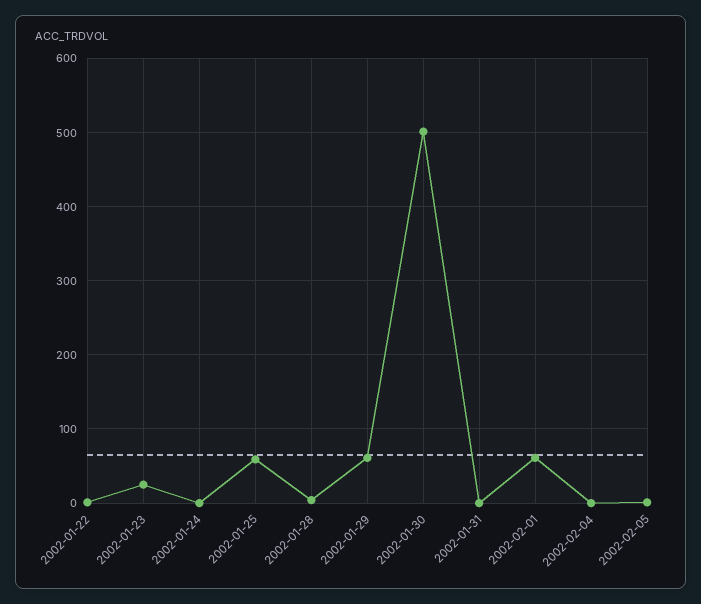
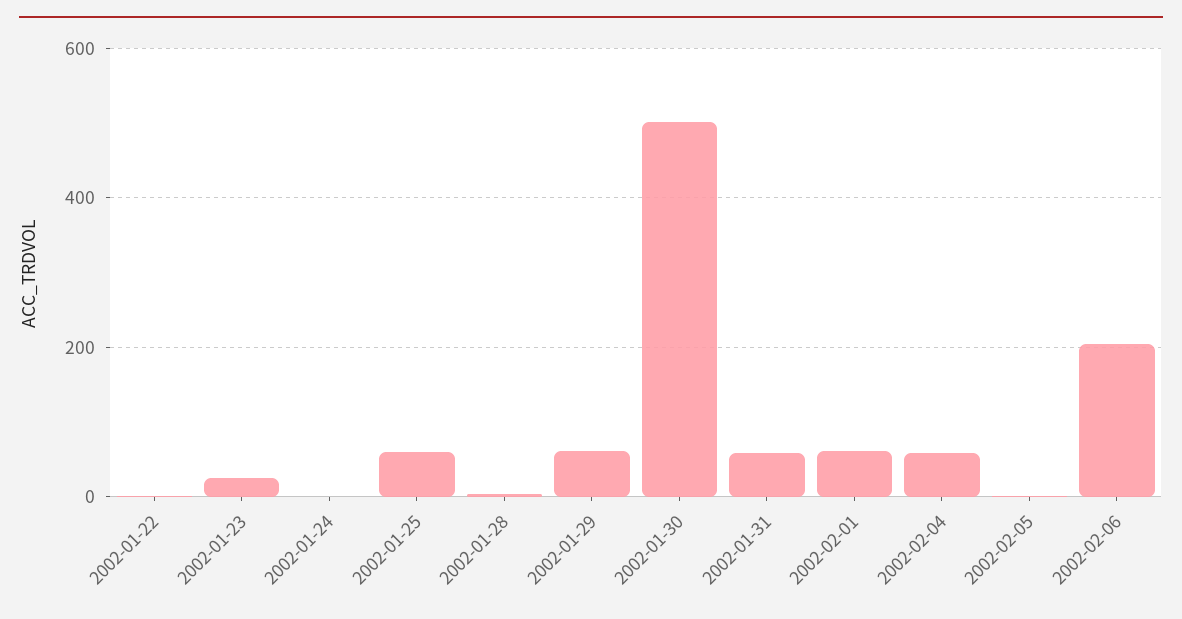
2002-01-31: 0 -> 60
2002-02-04: 0 -> 60
2002-02-06: none -> 200

